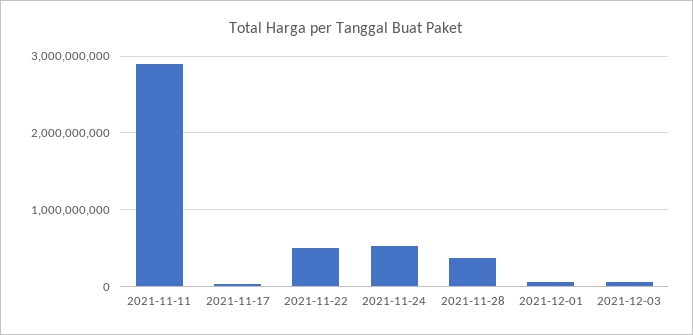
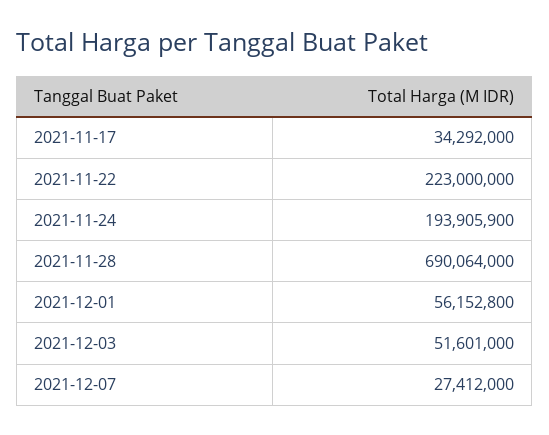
2021-11-11: 2900000000 -> none
2021-11-22: 500000000 -> 223000000
2021-11-24: 500000000 -> 193905900
2021-11-28: 400000000 -> 690064000
2021-12-07: none -> 27412000

